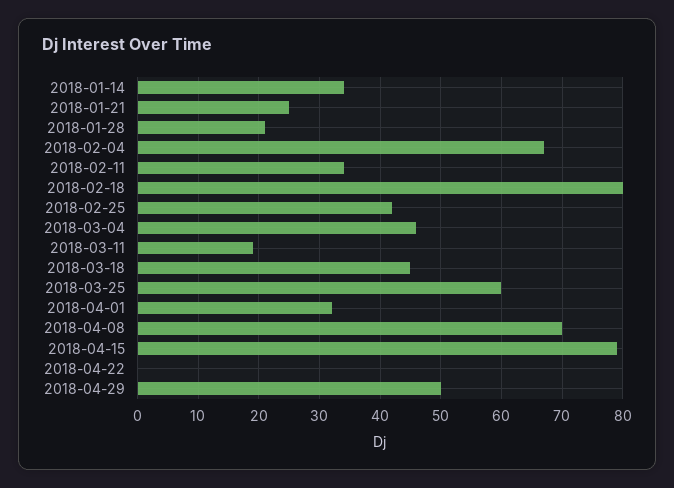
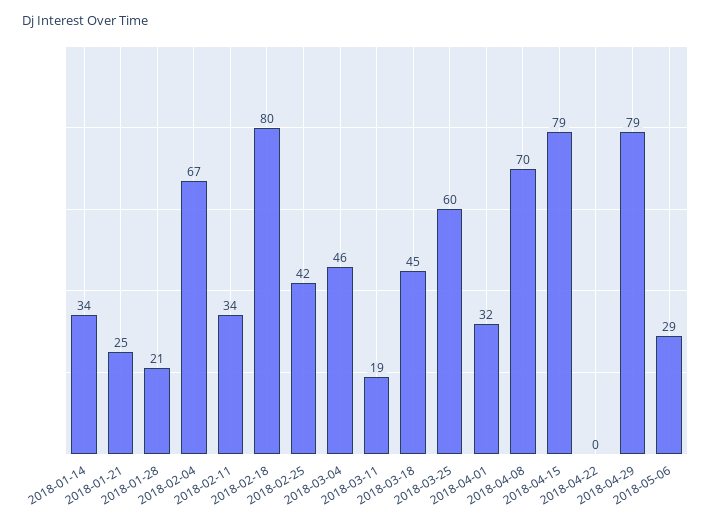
2018-04-29: 50 -> 79
2018-05-06: none -> 29

